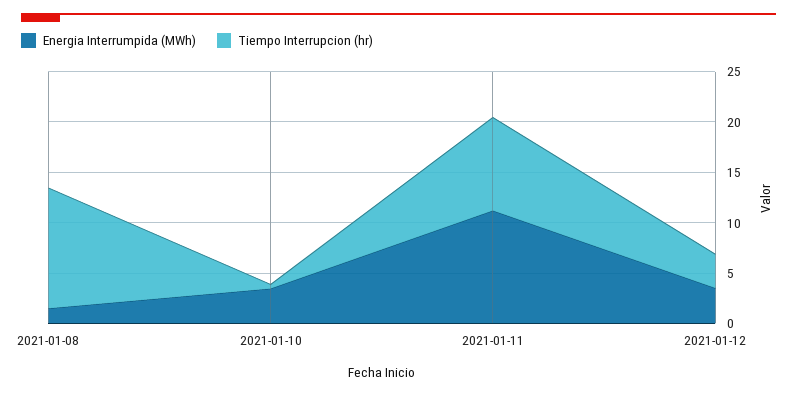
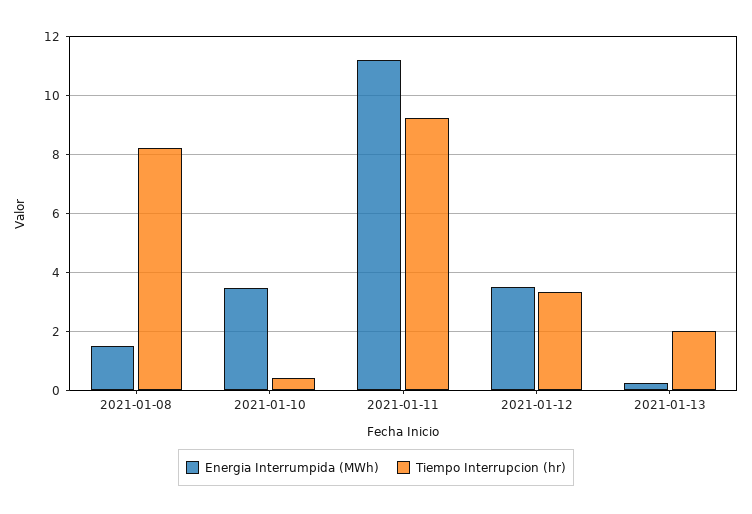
Tiempo Interrupcion (hr), 2021-01-08: 12 -> 8.25
Energia Interrumpida (MWh), 2021-01-13: none -> 0.25
Tiempo Interrupcion (hr), 2021-01-13: none -> 2

